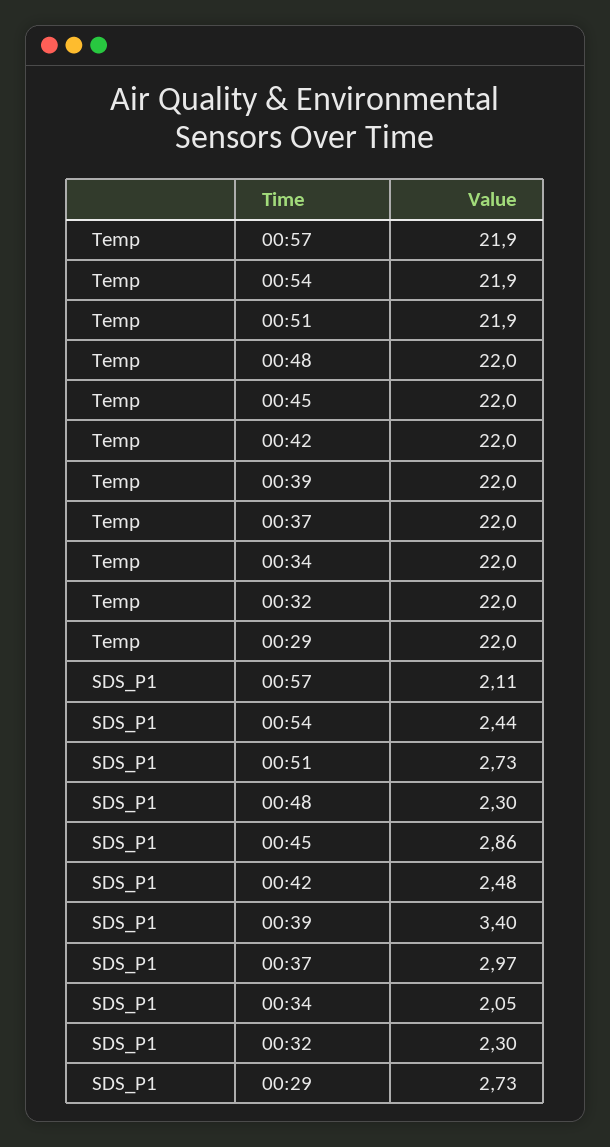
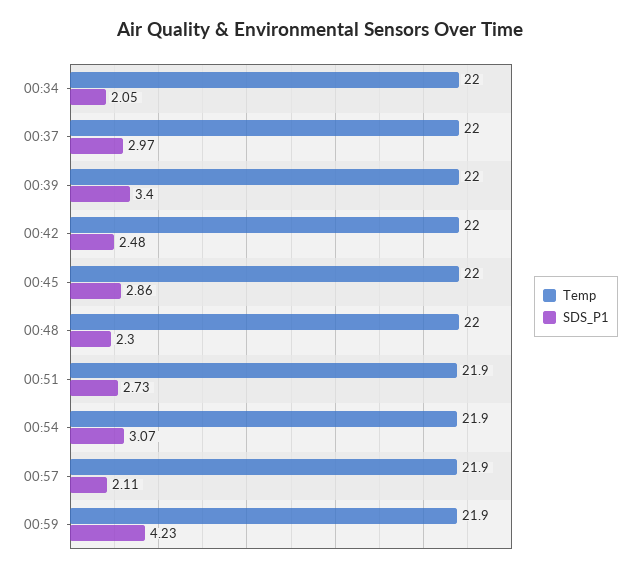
Temp, 00:32: 22 -> none
Temp, 00:29: 22 -> none
SDS_P1, 00:54: 2.44 -> 3.07
SDS_P1, 00:32: 2.3 -> none
SDS_P1, 00:29: 2.73 -> none
Temp, 00:59: none -> 21.9
SDS_P1, 00:59: none -> 4.23

